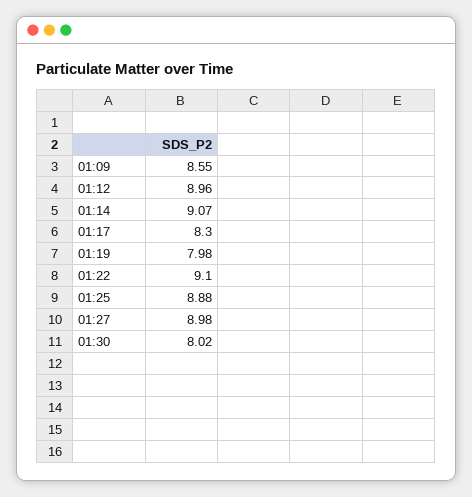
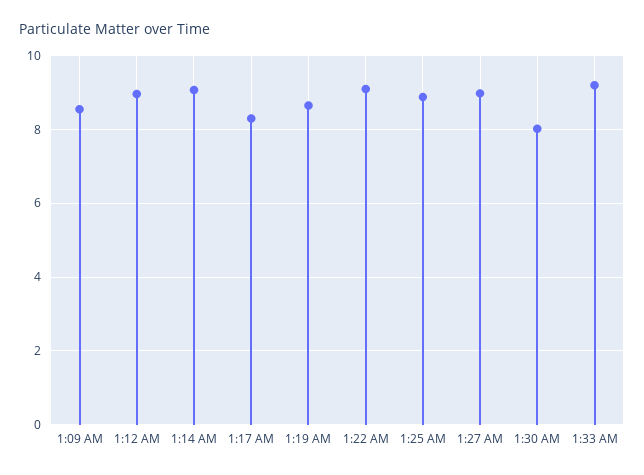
01:19: 7.98 -> 8.6
1:33 AM: none -> 9.2

